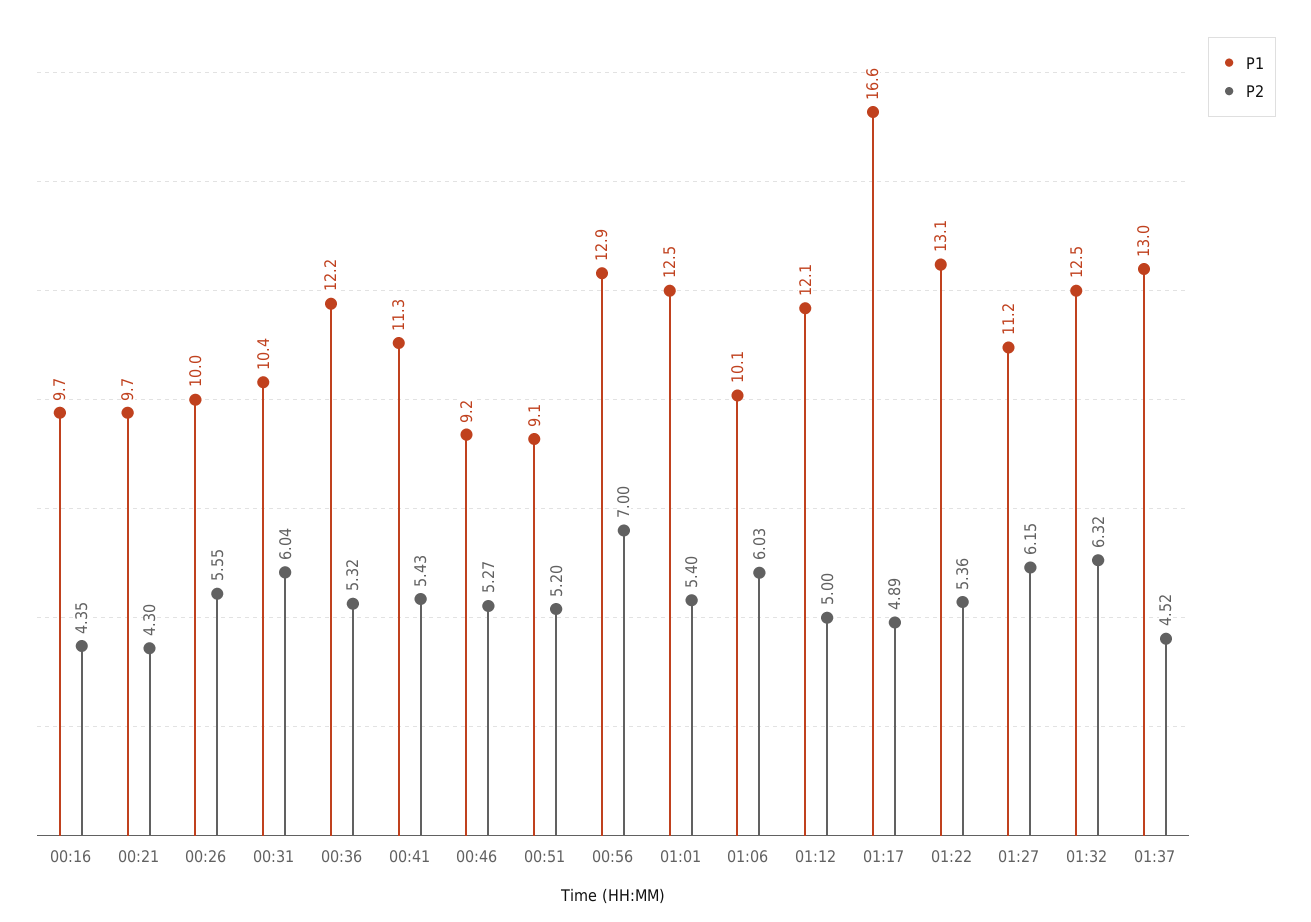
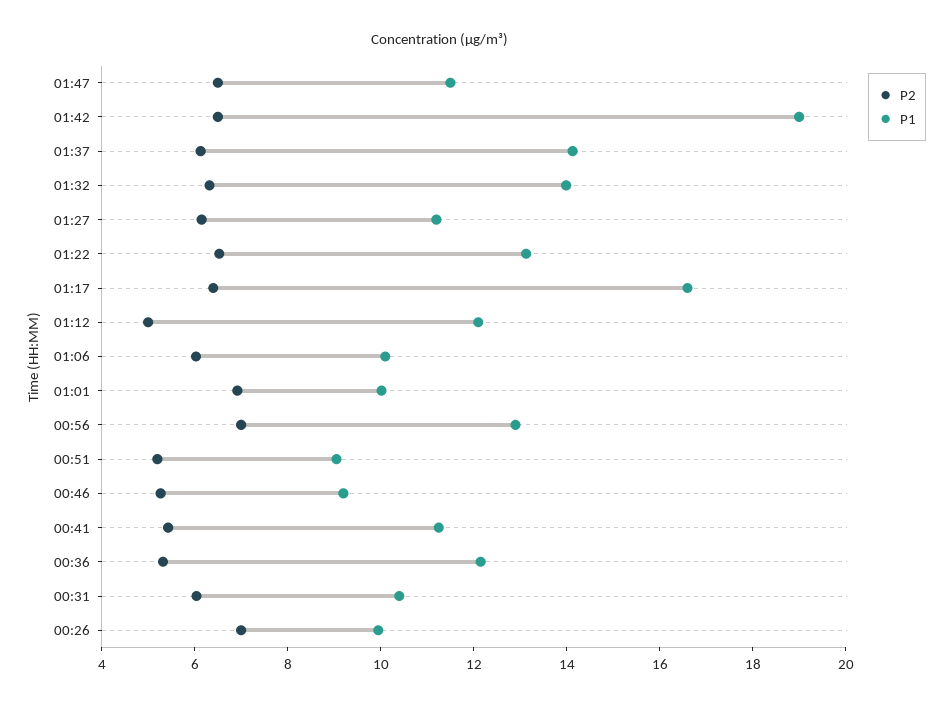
P1, 00:16: 9.7 -> none
P2, 00:16: 4.35 -> none
P1, 00:21: 9.7 -> none
P2, 00:21: 4.3 -> none
P2, 00:26: 5.55 -> 7
P1, 01:01: 12.5 -> 10
P2, 01:01: 5.4 -> 7
P2, 01:17: 4.89 -> 6.5
P2, 01:22: 5.36 -> 6.5
P1, 01:32: 12.5 -> 14
P1, 01:37: 13 -> 14
P2, 01:37: 4.52 -> 6
P2, 01:47: none -> 6.5
P1, 01:47: none -> 11.5
P2, 01:42: none -> 6.5
P1, 01:42: none -> 19

